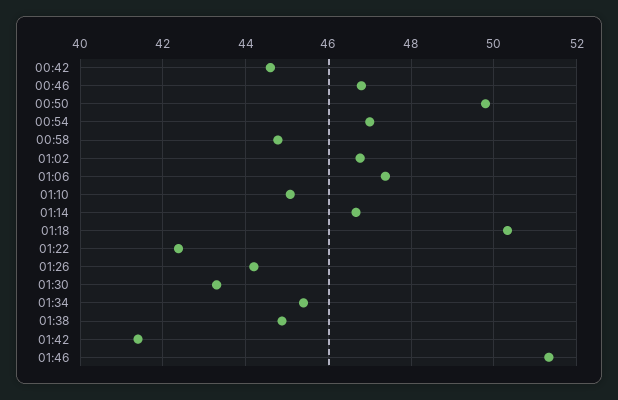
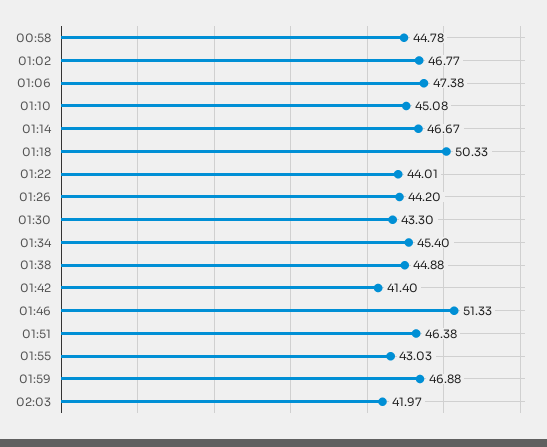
00:42: 44.6 -> none
00:46: 46.8 -> none
00:50: 49.8 -> none
00:54: 47 -> none
01:22: 42.4 -> 44.01
01:51: none -> 46.38
01:55: none -> 43.03
01:59: none -> 46.88
02:03: none -> 41.97

